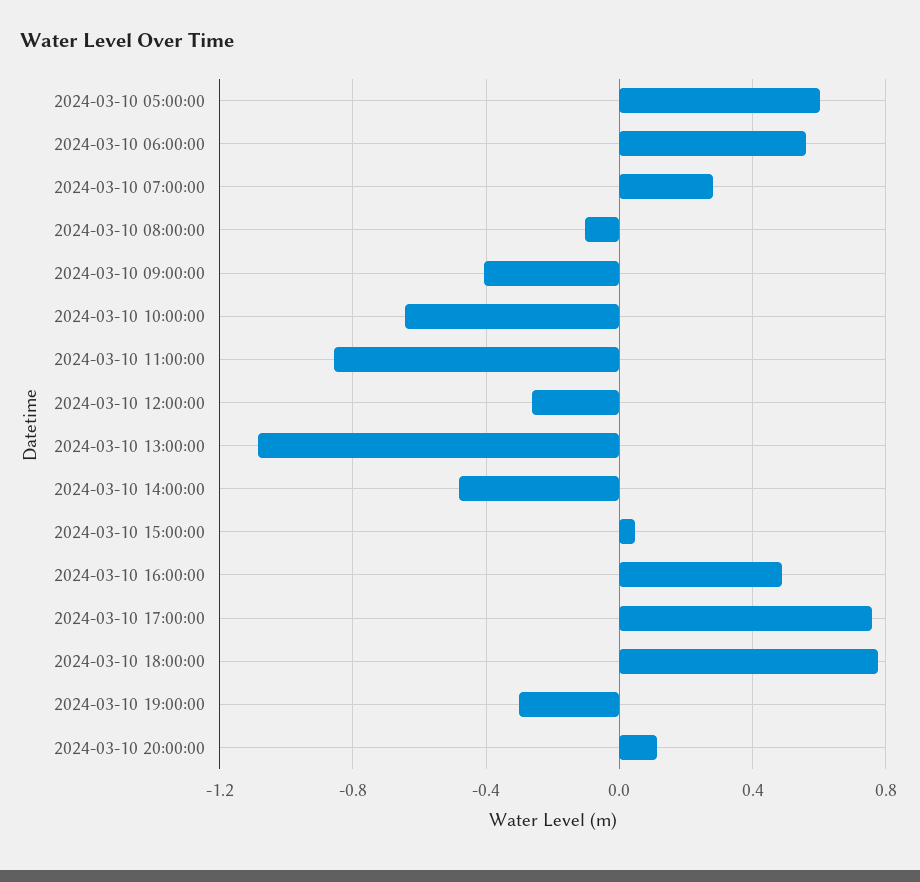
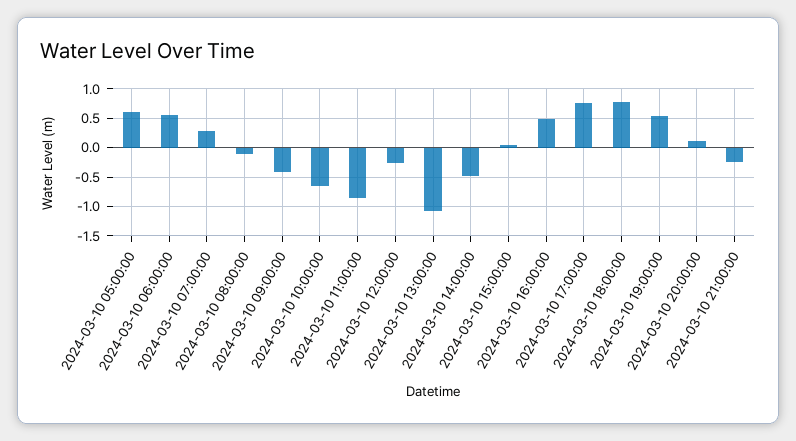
2024-03-10 19:00:00: -0.3 -> 0.5
2024-03-10 21:00:00: none -> -0.25

